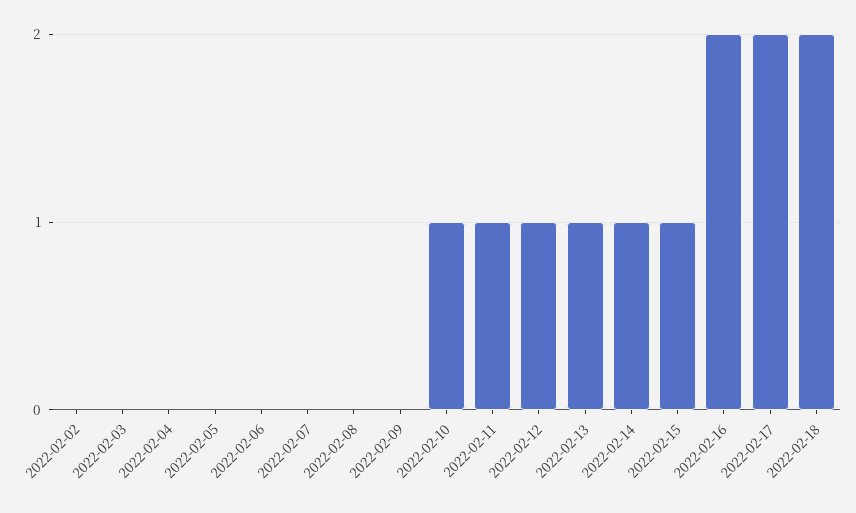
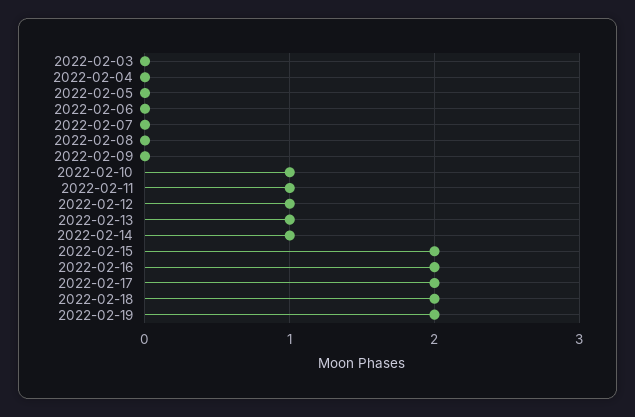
2022-02-02: 0 -> none
2022-02-15: 1 -> 2
2022-02-19: none -> 2

